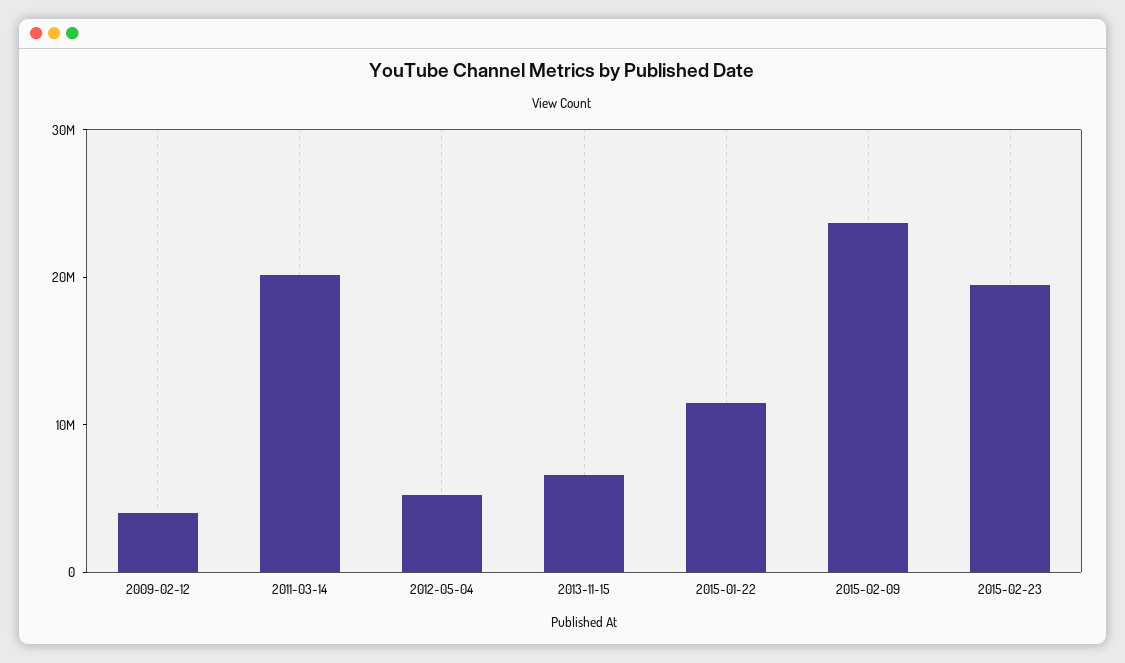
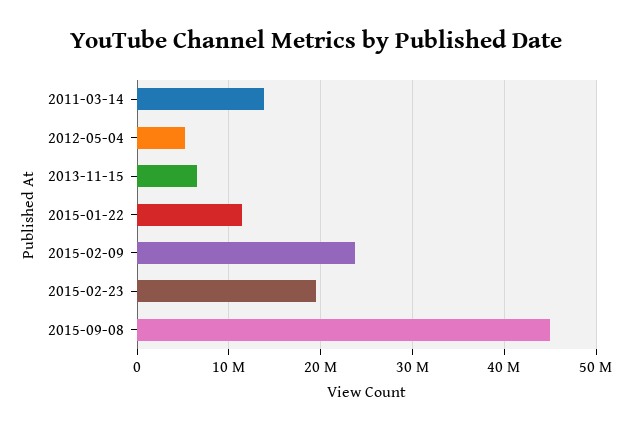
2009-02-12: 4000000 -> none
2011-03-14: 20000000 -> 14000000
2015-09-08: none -> 45000000

